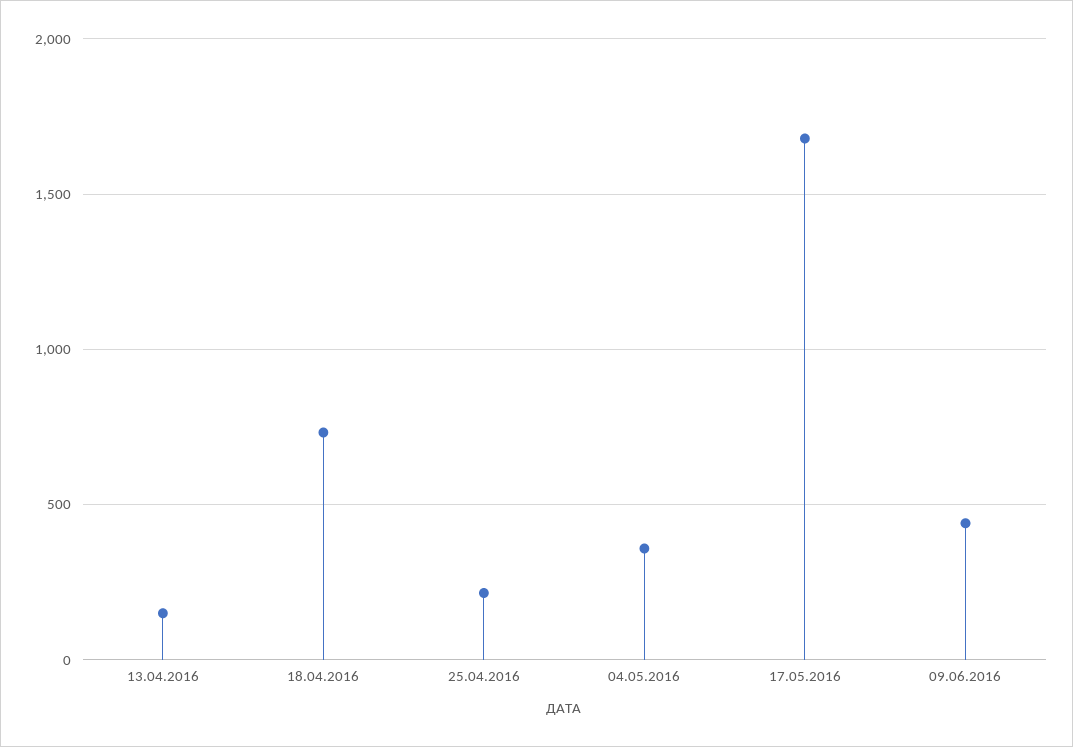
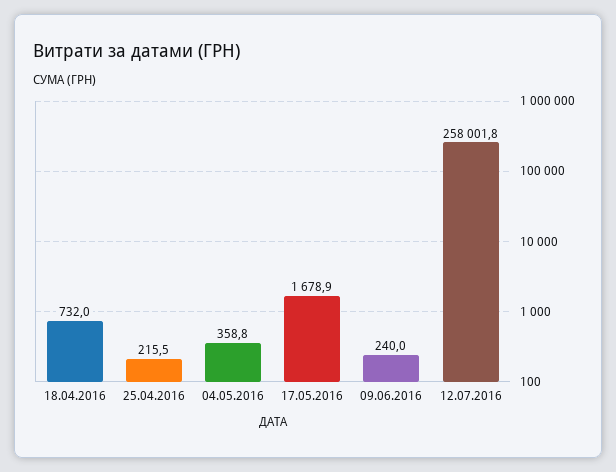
13.04.2016: 150 -> none
09.06.2016: 450 -> 240
12.07.2016: none -> 258001.8

